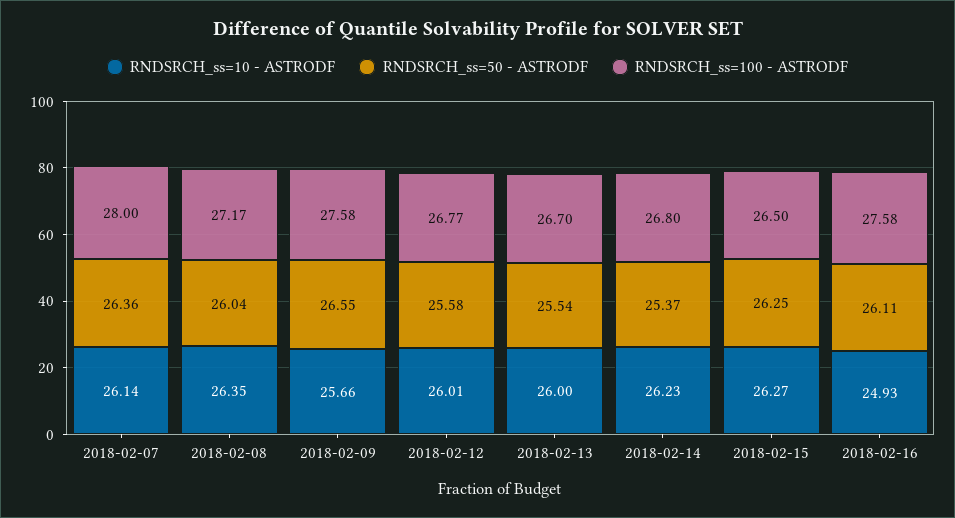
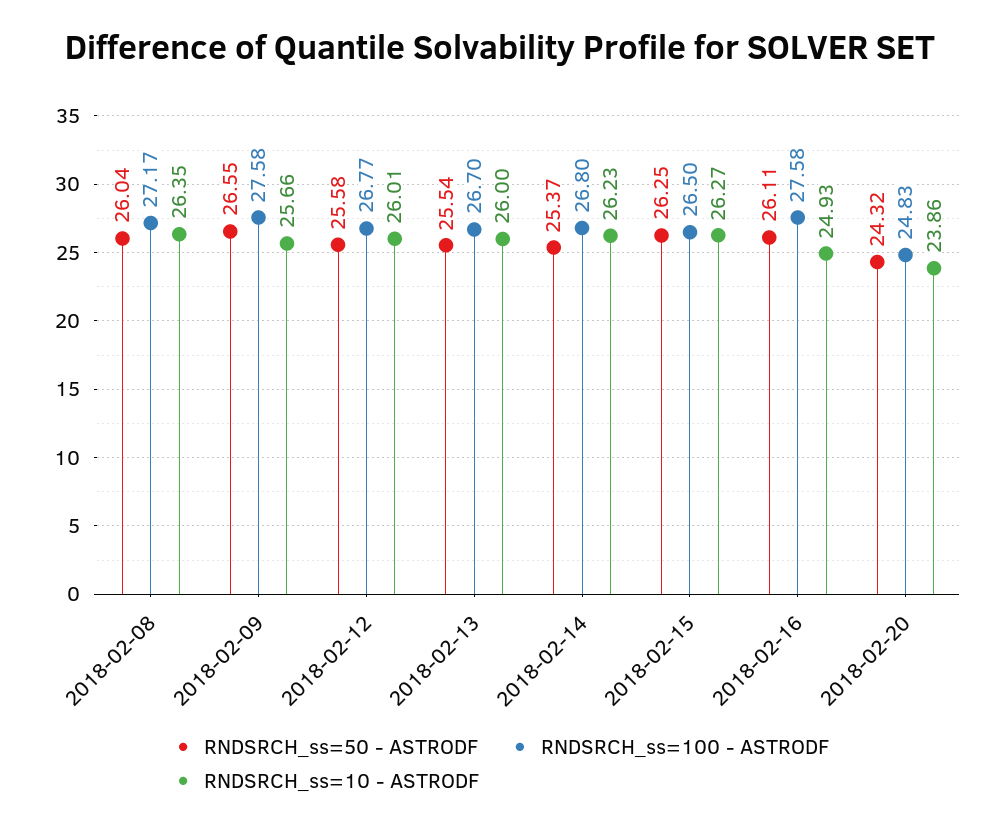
RNDSRCH_ss=10 - ASTRODF, 2018-02-07: 26.14 -> none
RNDSRCH_ss=50 - ASTRODF, 2018-02-07: 26.36 -> none
RNDSRCH_ss=100 - ASTRODF, 2018-02-07: 28 -> none
RNDSRCH_ss=50 - ASTRODF, 2018-02-20: none -> 24.32
RNDSRCH_ss=100 - ASTRODF, 2018-02-20: none -> 24.83
RNDSRCH_ss=10 - ASTRODF, 2018-02-20: none -> 23.86

